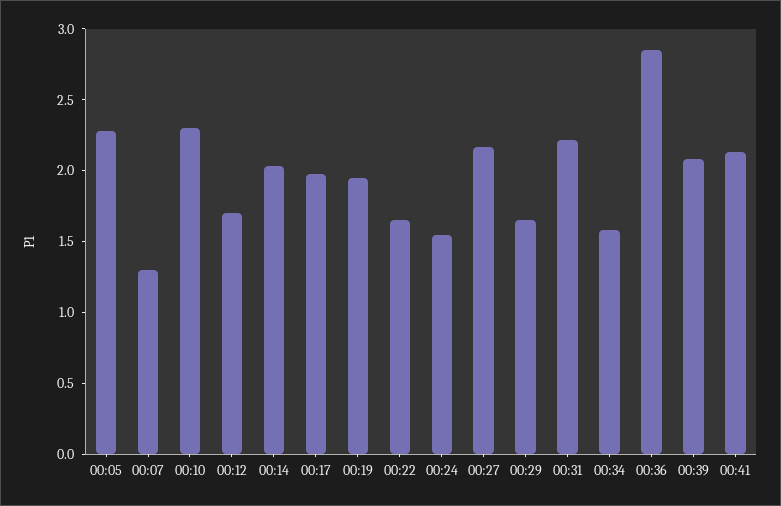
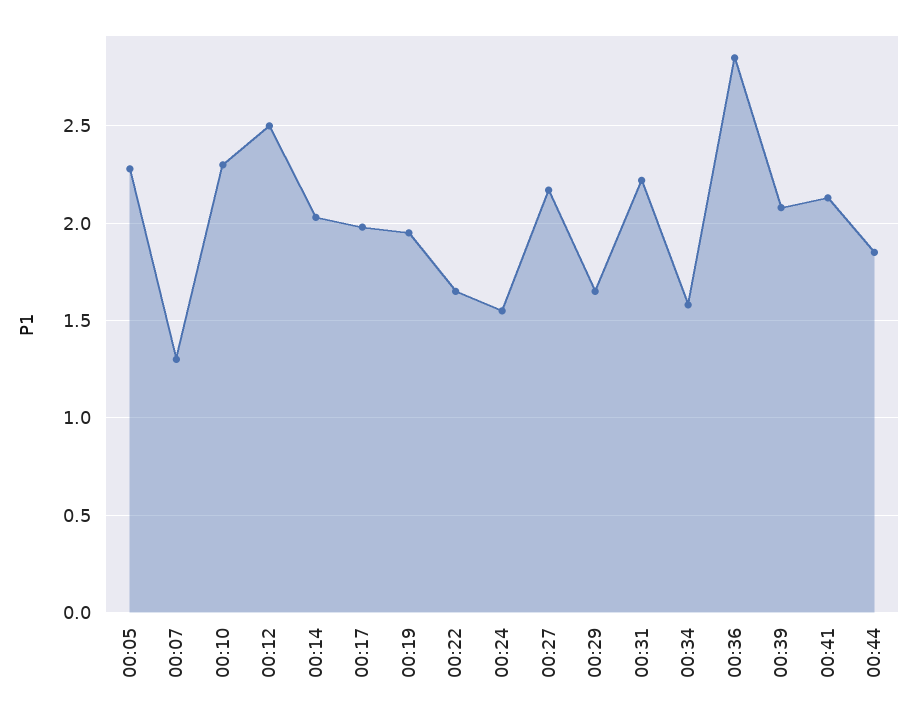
00:12: 1.7 -> 2.5
00:44: none -> 1.85

